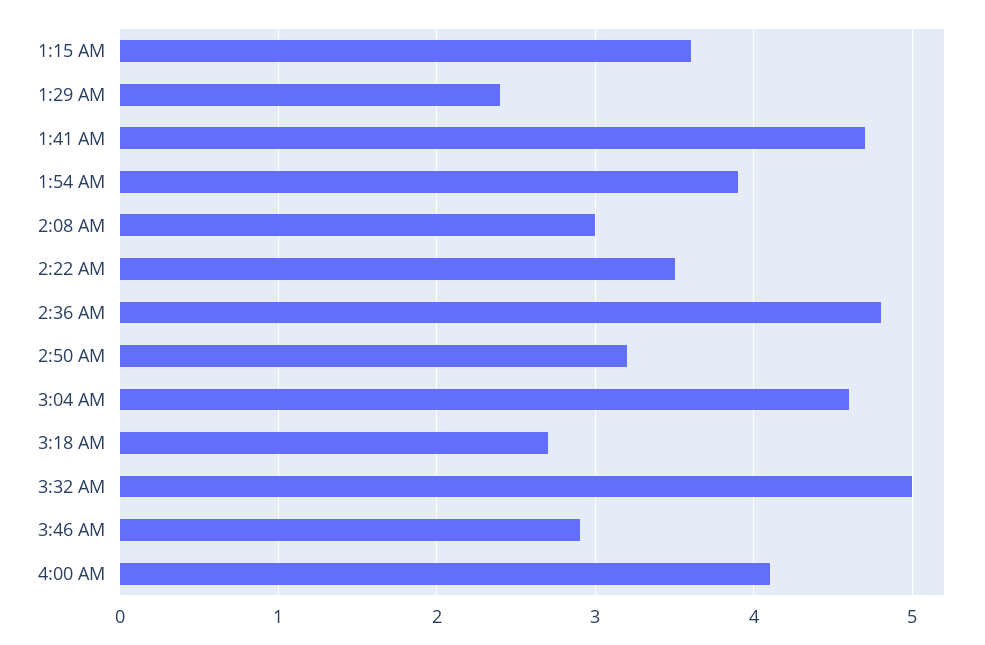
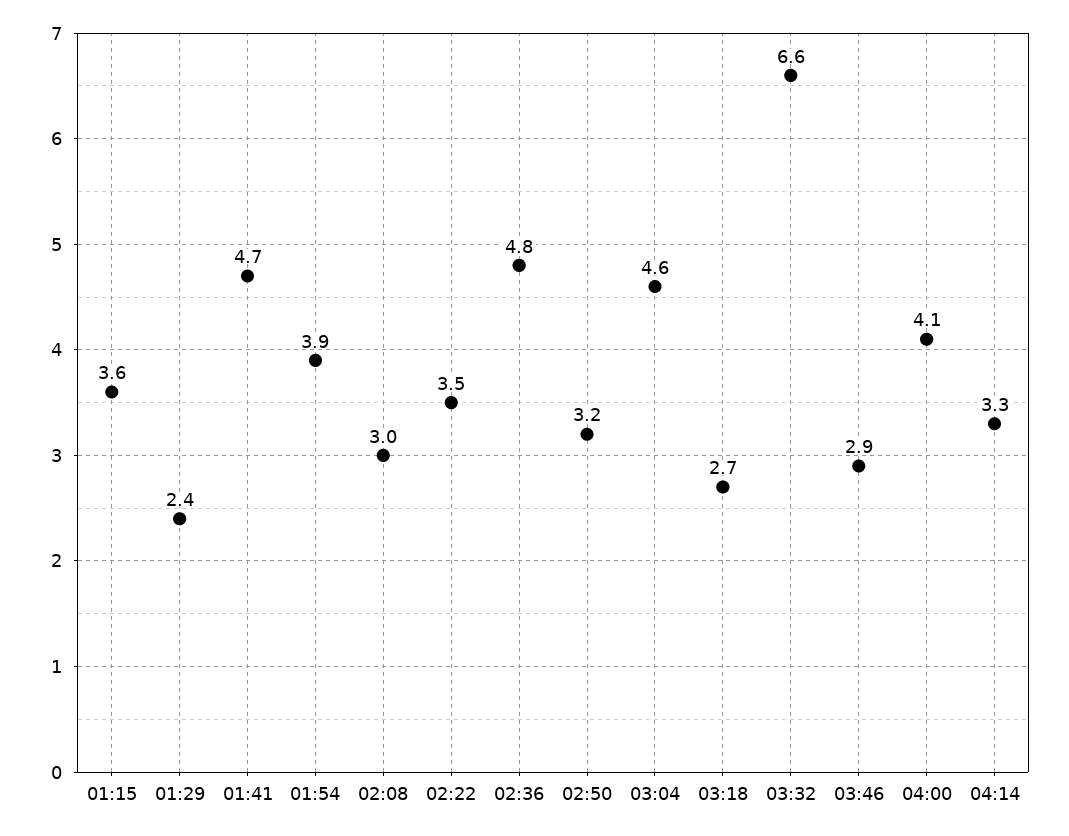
3:32 AM: 5 -> 6.6
04:14: none -> 3.3

